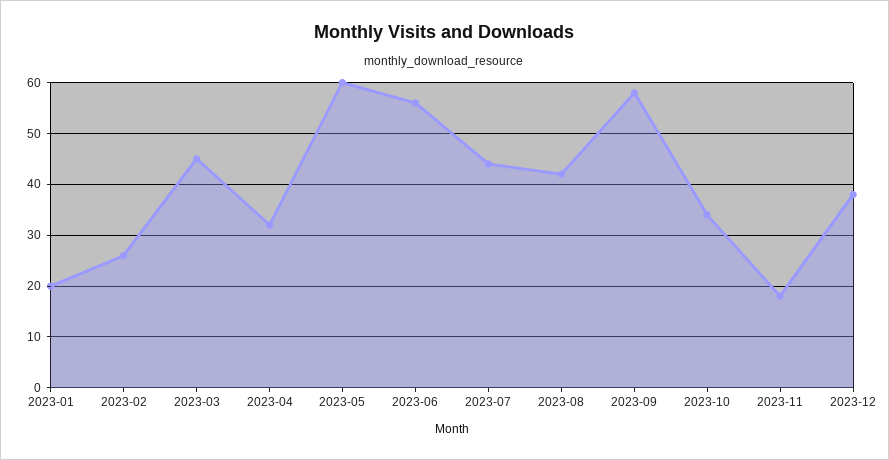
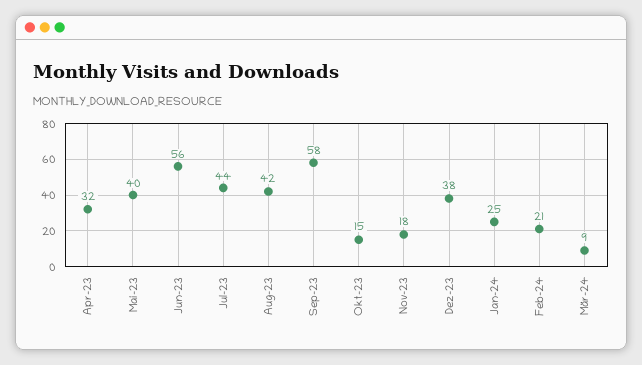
2023-01: 20 -> none
2023-02: 25 -> none
2023-03: 45 -> none
2023-05: 60 -> 40
2023-10: 35 -> 15
Jan-24: none -> 25
Feb-24: none -> 21
Mär-24: none -> 9

